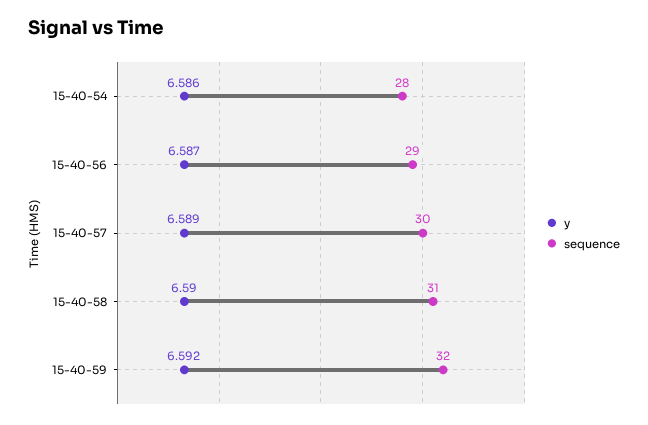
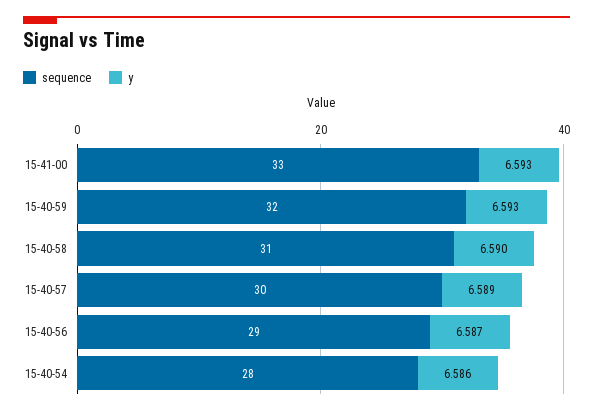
y, 15-40-59: 6.592 -> 6.593
sequence, 15-41-00: none -> 33
y, 15-41-00: none -> 6.593

